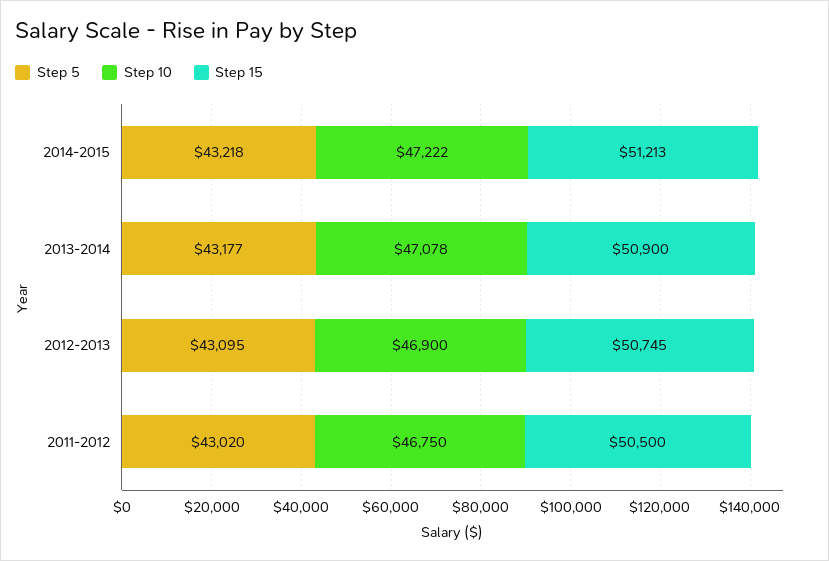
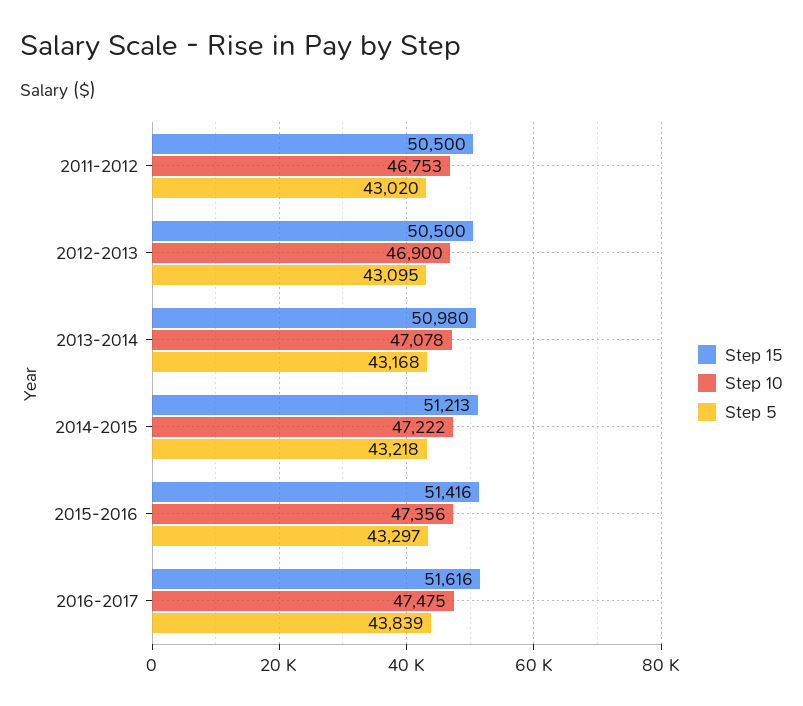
Step 5, 2013-2014: 43177 -> 43168
Step 15, 2013-2014: 50900 -> 50980
Step 15, 2012-2013: 50745 -> 50500
Step 10, 2011-2012: 46750 -> 46753
Step 15, 2015-2016: none -> 51416
Step 10, 2015-2016: none -> 47356
Step 5, 2015-2016: none -> 43297
Step 15, 2016-2017: none -> 51616
Step 10, 2016-2017: none -> 47475
Step 5, 2016-2017: none -> 43839

